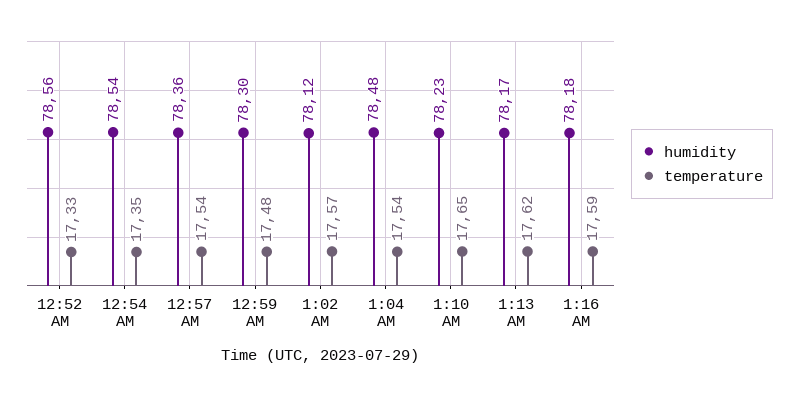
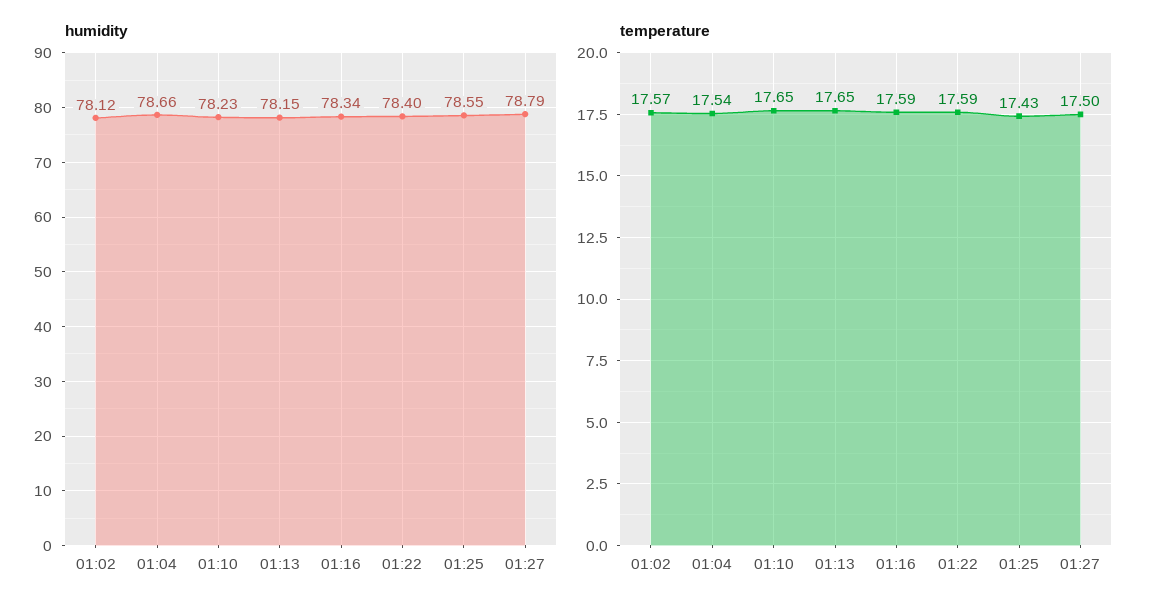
humidity, 12:52 AM: 78.56 -> none
temperature, 12:52 AM: 17.33 -> none
humidity, 12:54 AM: 78.54 -> none
temperature, 12:54 AM: 17.35 -> none
humidity, 12:57 AM: 78.36 -> none
temperature, 12:57 AM: 17.54 -> none
humidity, 12:59 AM: 78.3 -> none
temperature, 12:59 AM: 17.48 -> none
humidity, 1:04 AM: 78.48 -> 78.66
humidity, 1:13 AM: 78.17 -> 78.15
temperature, 1:13 AM: 17.62 -> 17.65
humidity, 1:16 AM: 78.18 -> 78.34
humidity, 01:22: none -> 78.4
humidity, 01:25: none -> 78.55
humidity, 01:27: none -> 78.79
temperature, 01:22: none -> 17.59
temperature, 01:25: none -> 17.43
temperature, 01:27: none -> 17.5

